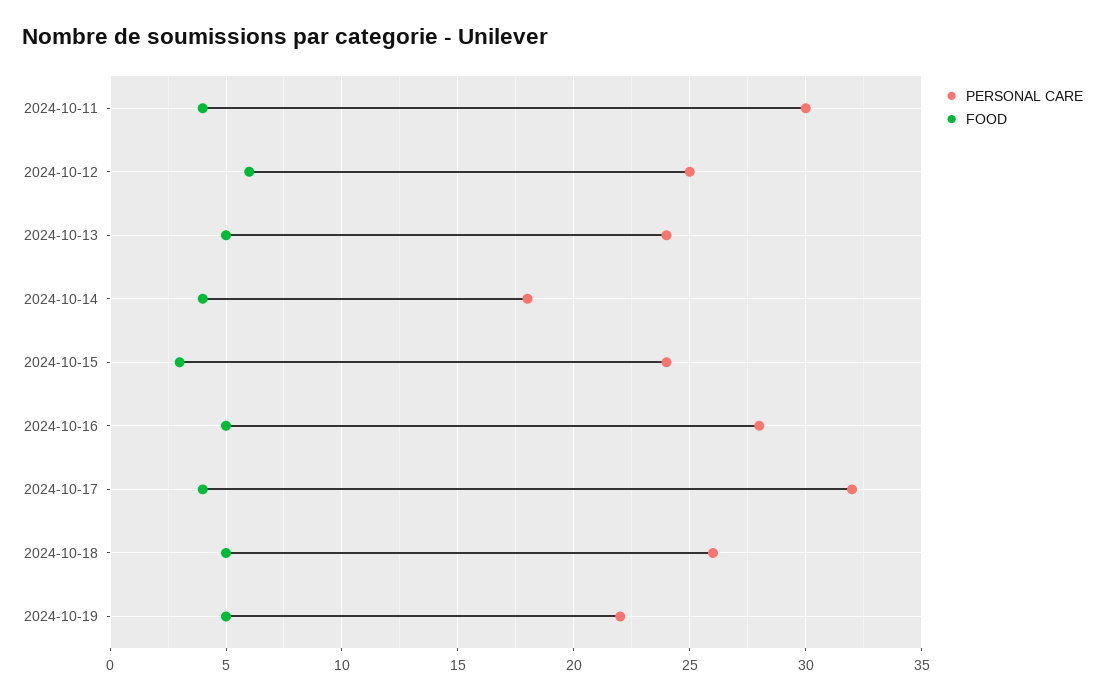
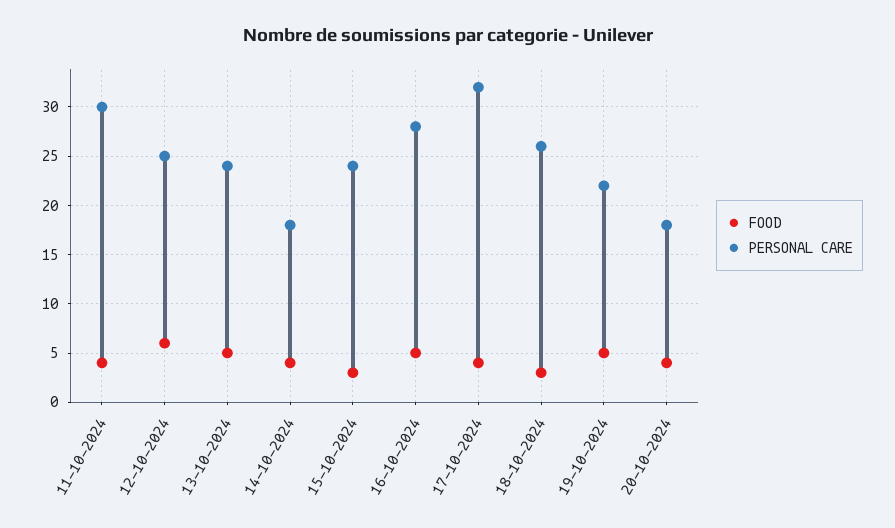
FOOD, 2024-10-18: 5 -> 3
FOOD, 20-10-2024: none -> 4
PERSONAL CARE, 20-10-2024: none -> 18

